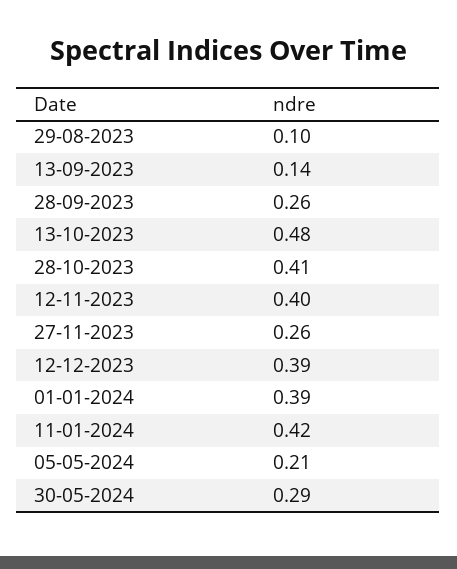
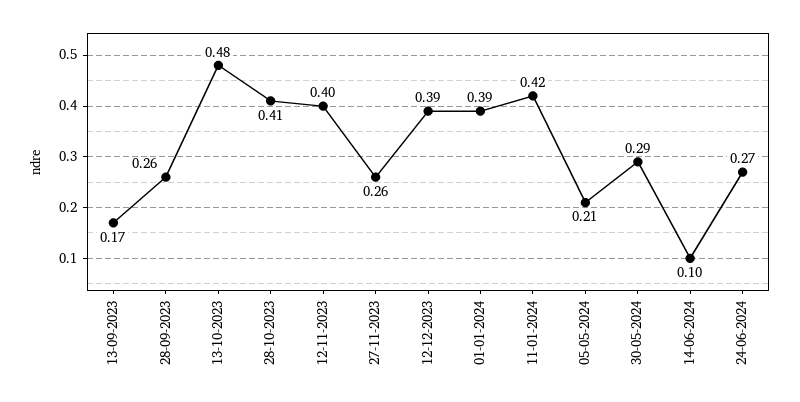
29-08-2023: 0.1 -> none
13-09-2023: 0.14 -> 0.17
14-06-2024: none -> 0.1
24-06-2024: none -> 0.27

